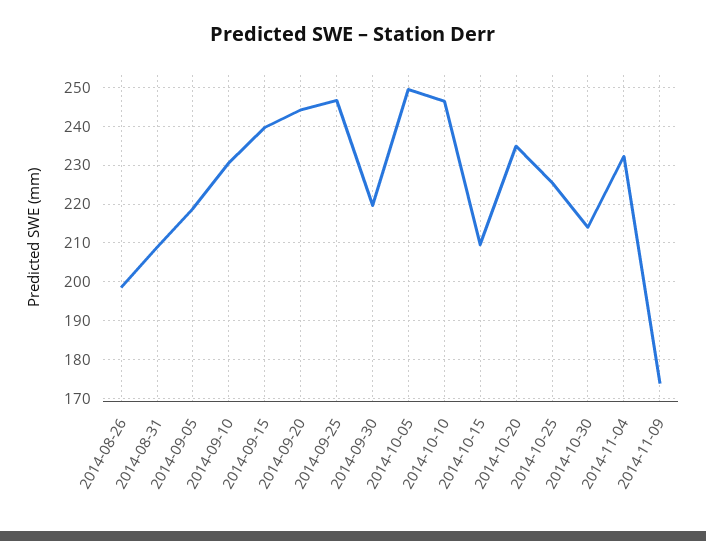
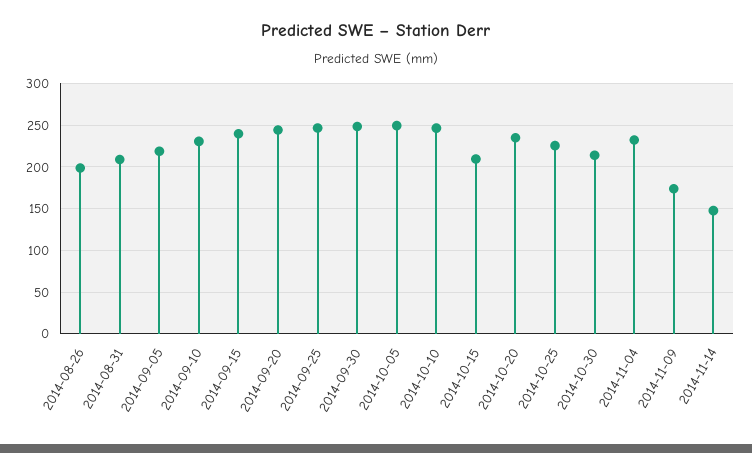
2014-09-30: 220 -> 250
2014-11-14: none -> 150

